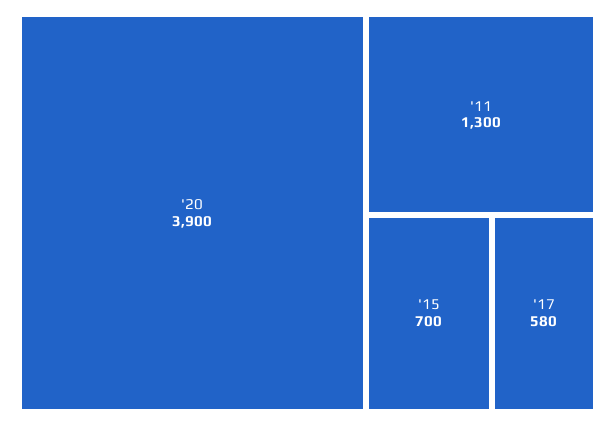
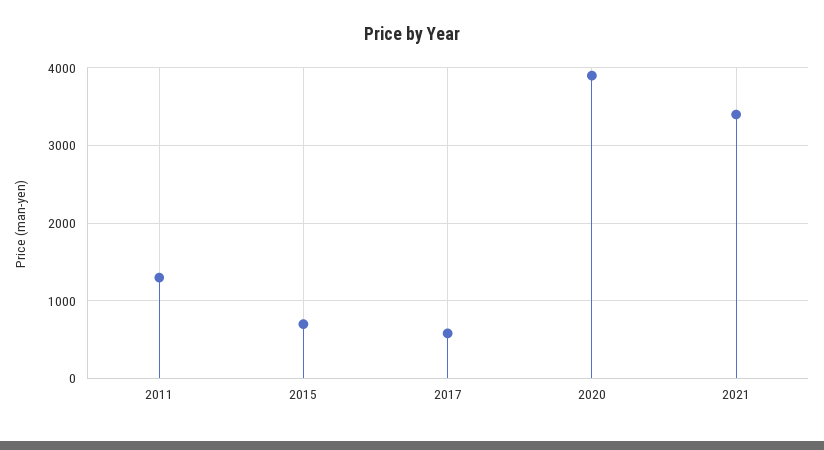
2021: none -> 3400

